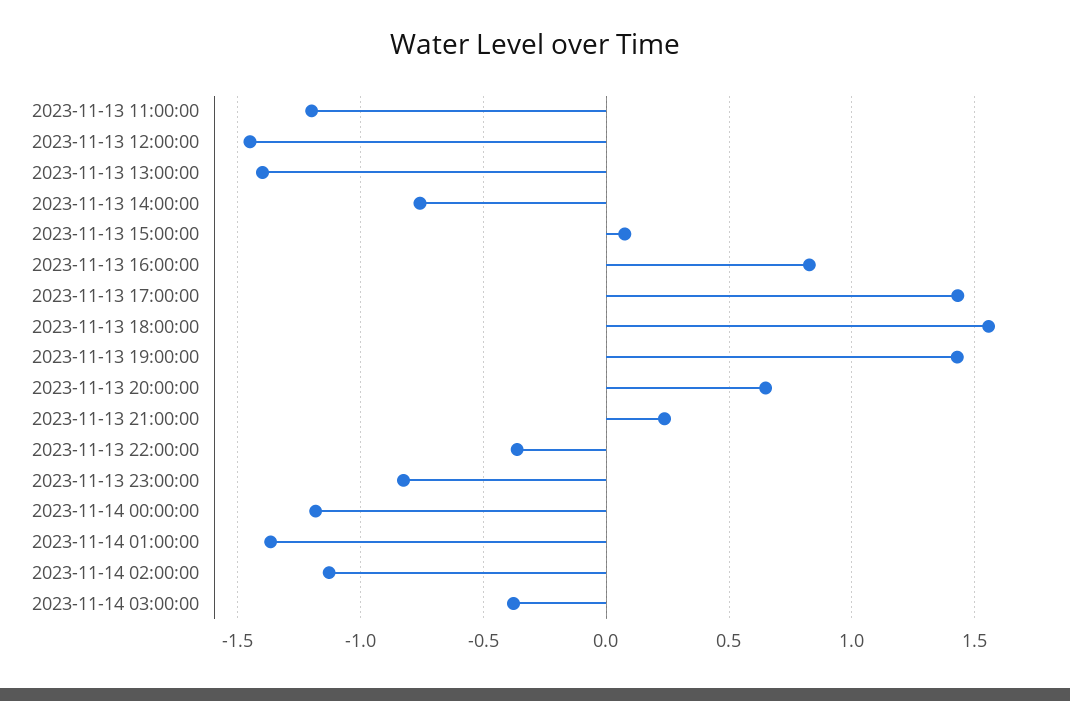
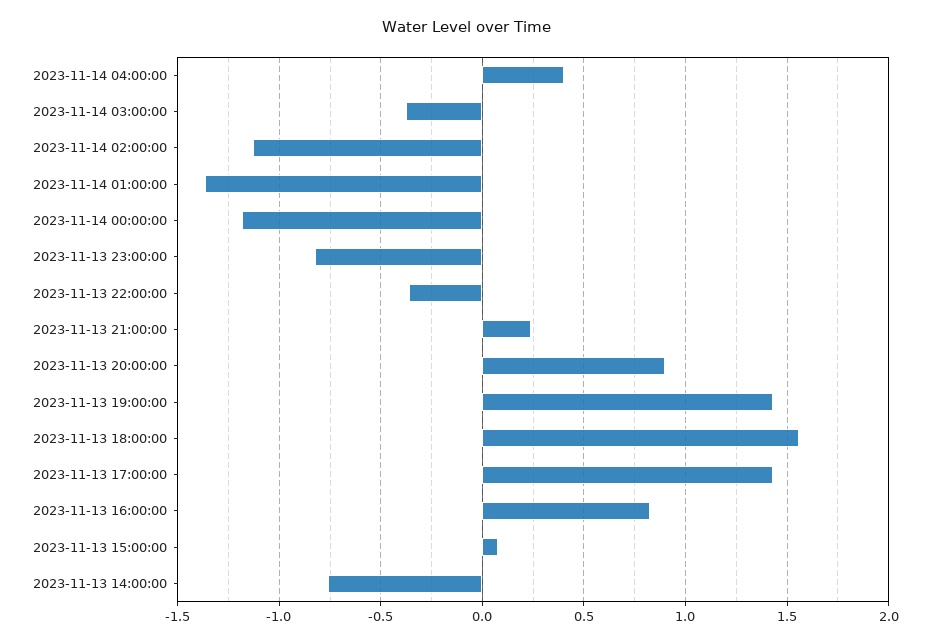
2023-11-13 11:00:00: -1.2 -> none
2023-11-13 12:00:00: -1.45 -> none
2023-11-13 13:00:00: -1.4 -> none
2023-11-13 20:00:00: 0.65 -> 0.9
2023-11-14 04:00:00: none -> 0.4

